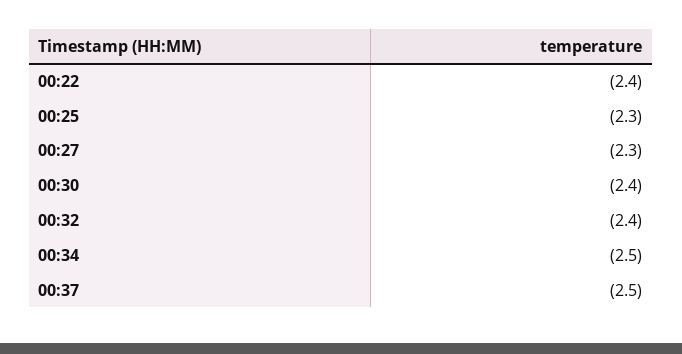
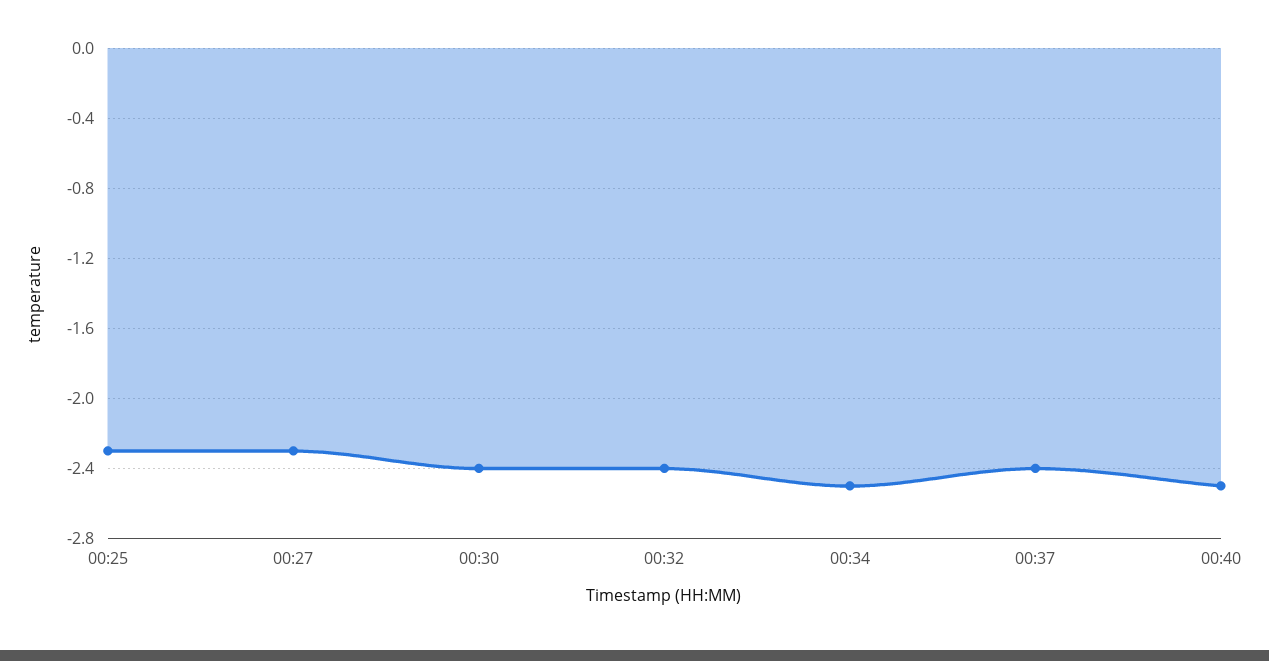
00:22: -2.4 -> none
00:37: -2.5 -> -2.4
00:40: none -> -2.5

